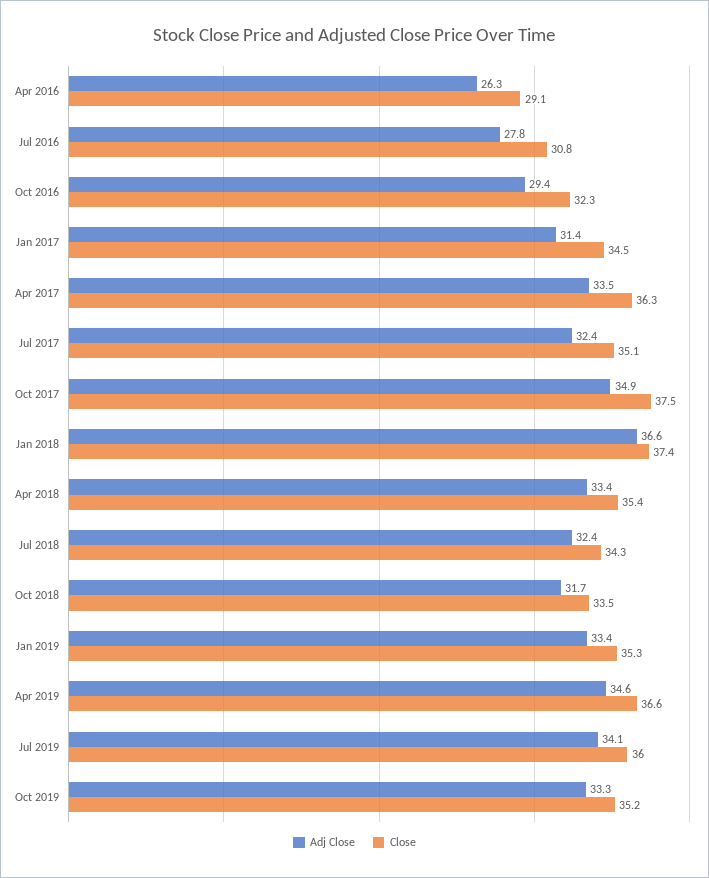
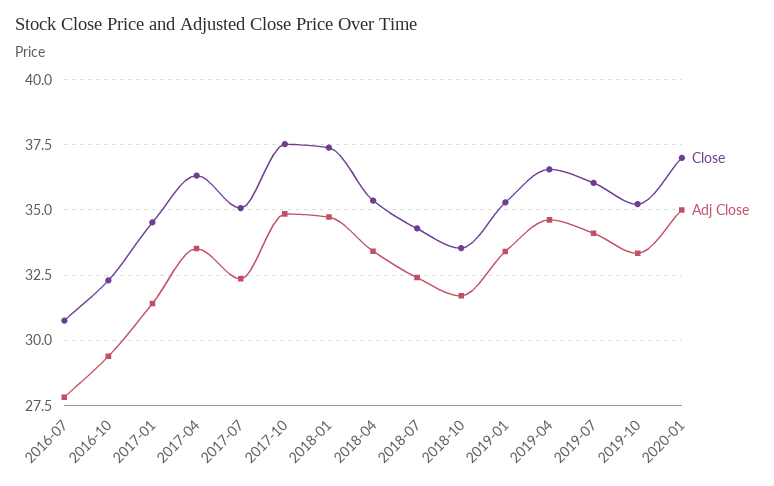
Adj Close, Apr 2016: 26.3 -> none
Close, Apr 2016: 29.1 -> none
Adj Close, Jan 2018: 36.6 -> 34.75
Close, 2020-01: none -> 37
Adj Close, 2020-01: none -> 35

